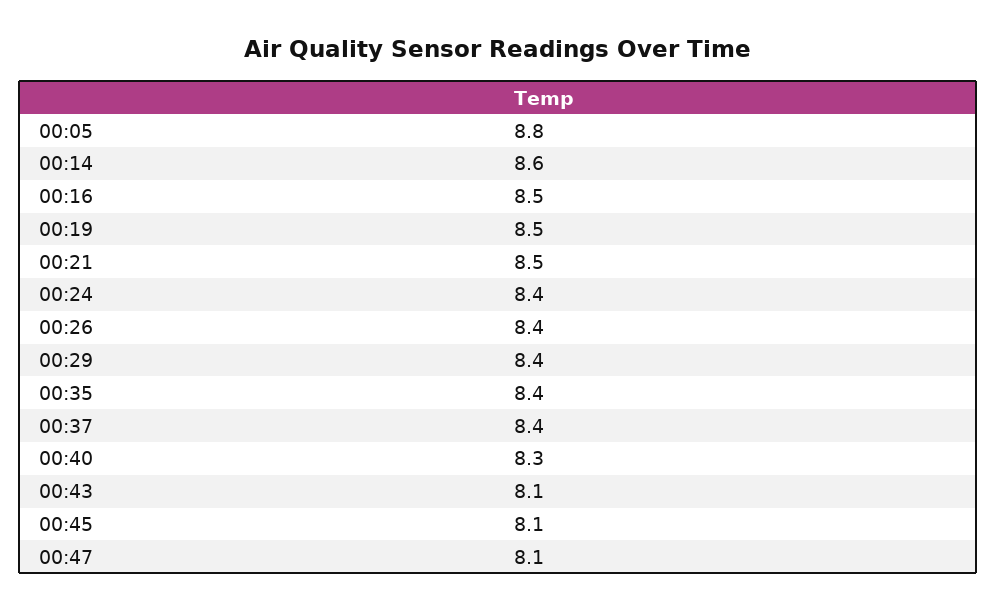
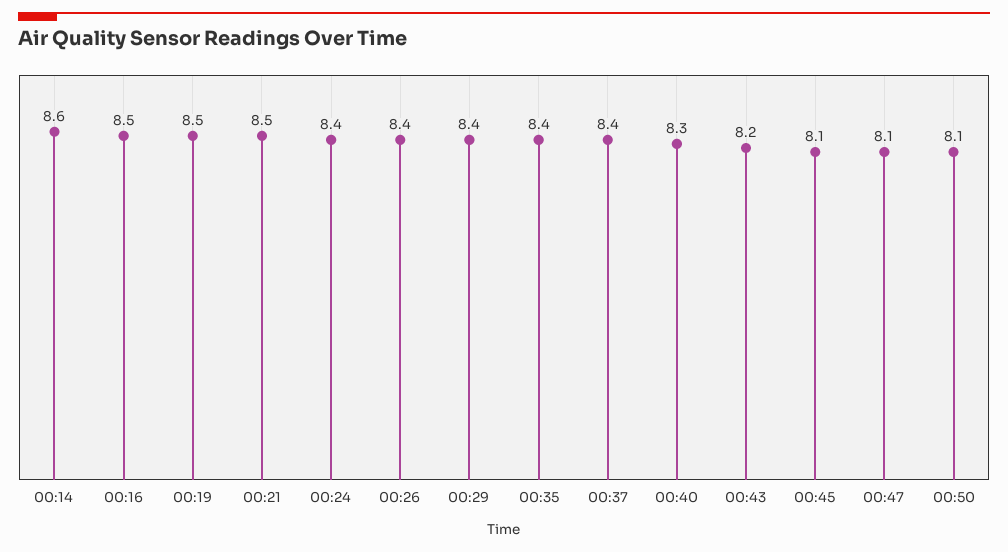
00:05: 8.8 -> none
00:43: 8.1 -> 8.2
00:50: none -> 8.1

